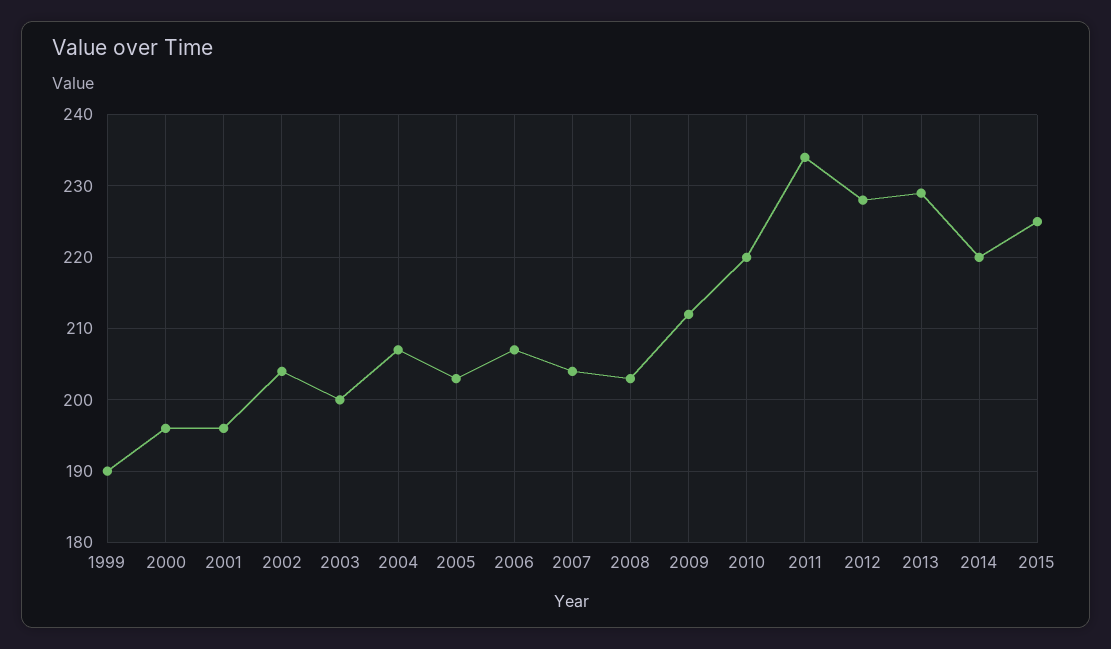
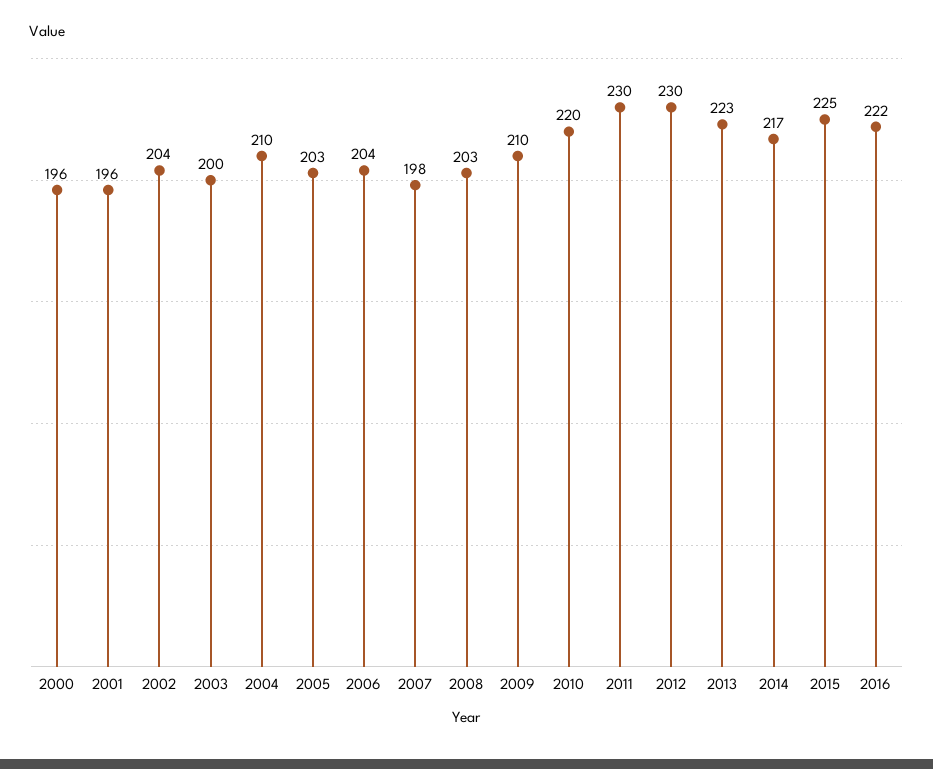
1999: 190 -> none
2004: 207 -> 210
2006: 207 -> 204
2007: 204 -> 198
2009: 212 -> 210
2011: 234 -> 230
2012: 228 -> 230
2013: 229 -> 223
2014: 220 -> 217
2016: none -> 222

